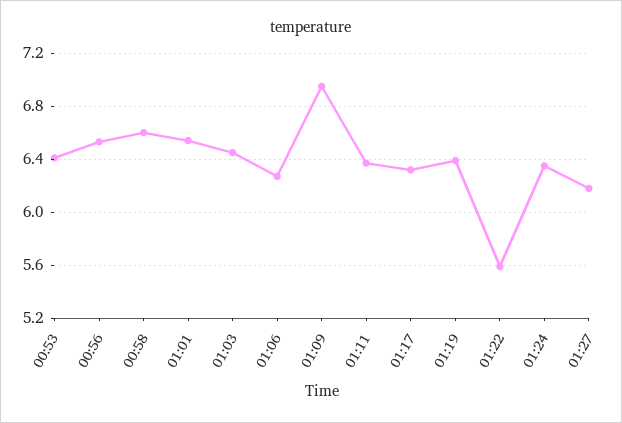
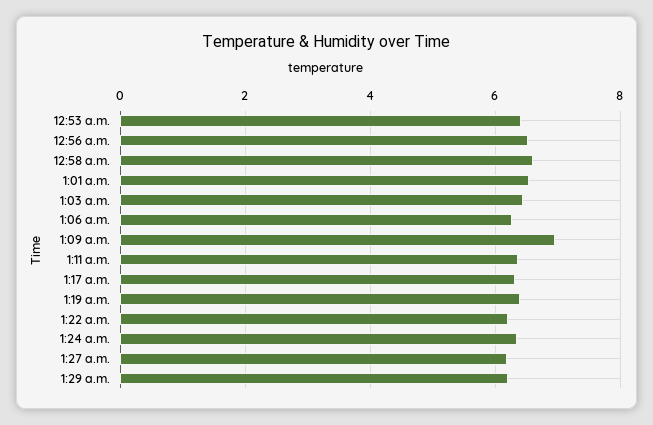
01:22: 5.6 -> 6.2
1:29 a.m.: none -> 6.2

